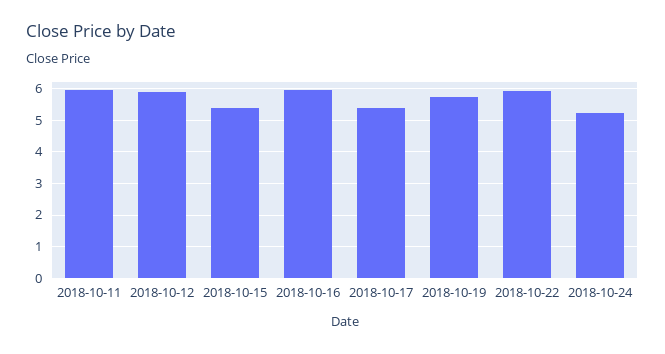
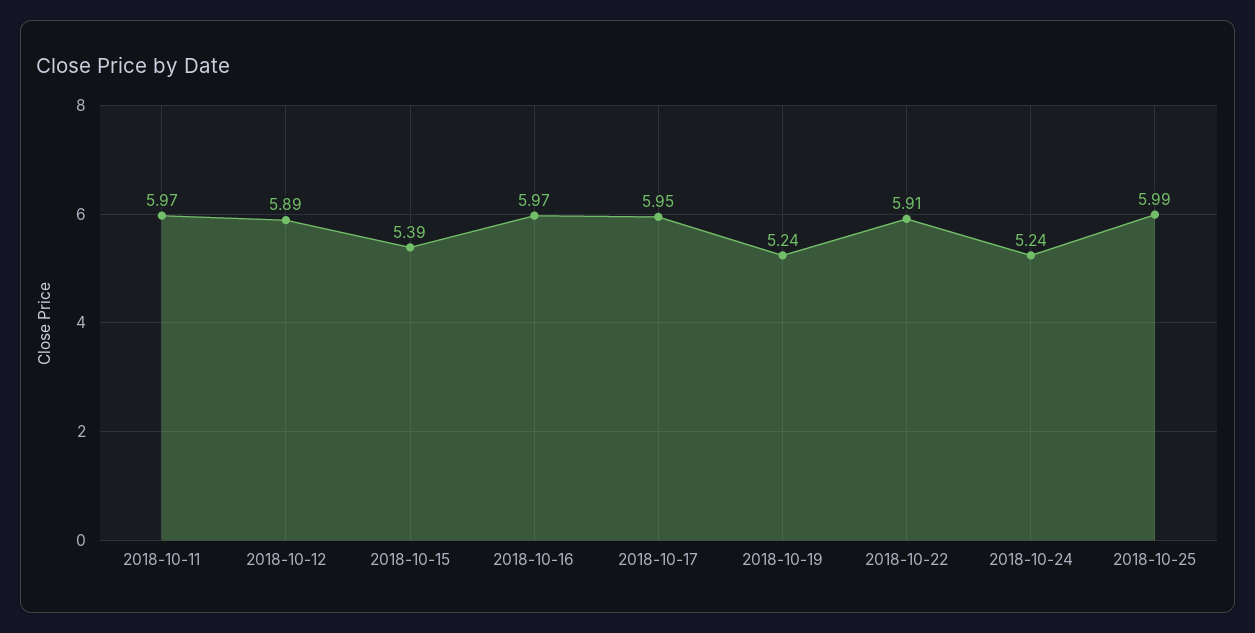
2018-10-17: 5.4 -> 5.95
2018-10-19: 5.8 -> 5.24
2018-10-25: none -> 5.99

